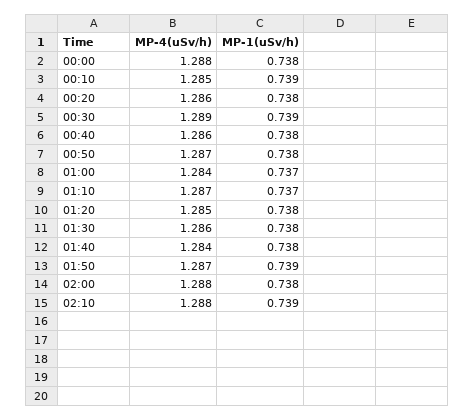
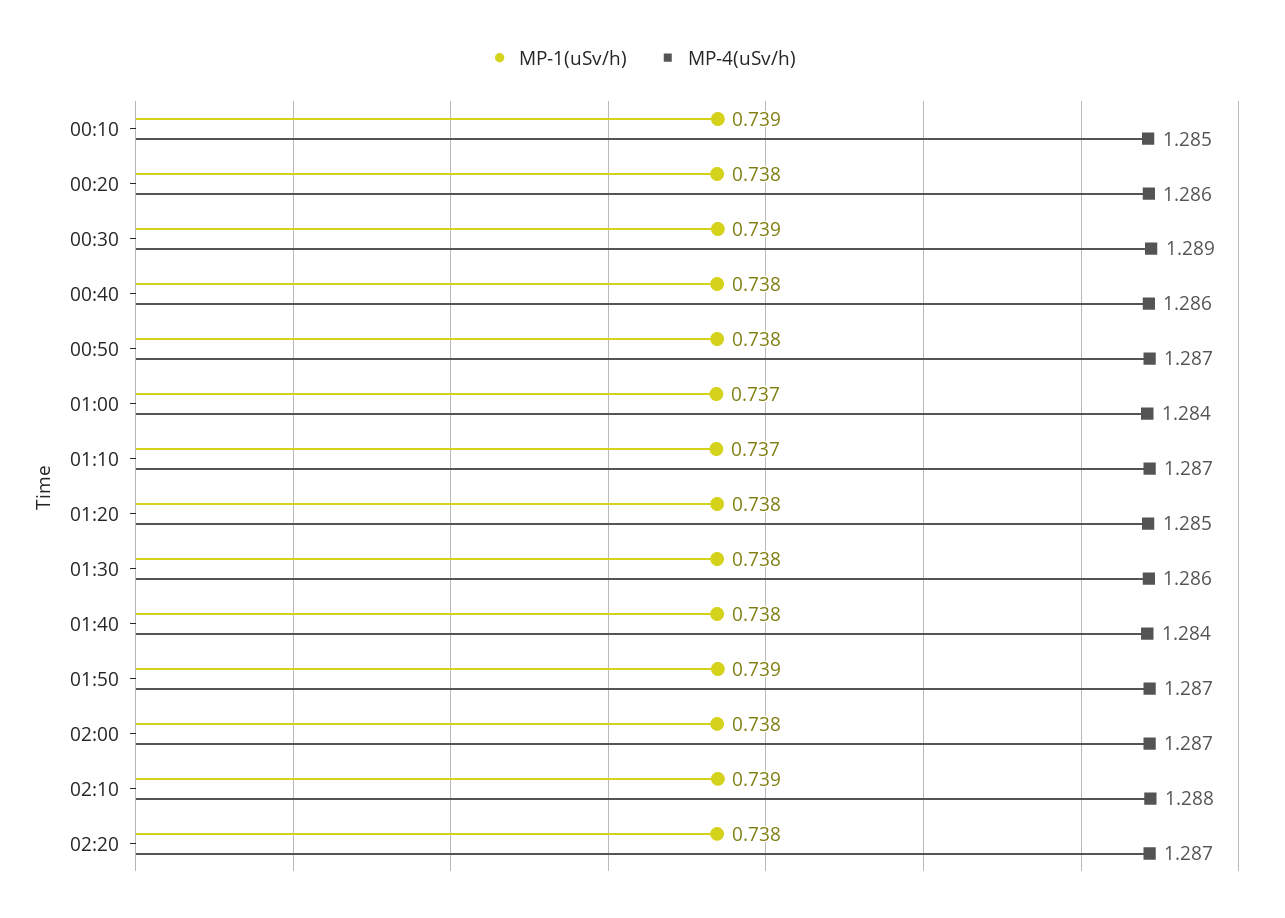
MP-4(uSv/h), 00:00: 1.288 -> none
MP-1(uSv/h), 00:00: 0.738 -> none
MP-4(uSv/h), 02:00: 1.288 -> 1.287
MP-1(uSv/h), 02:20: none -> 0.738
MP-4(uSv/h), 02:20: none -> 1.287

